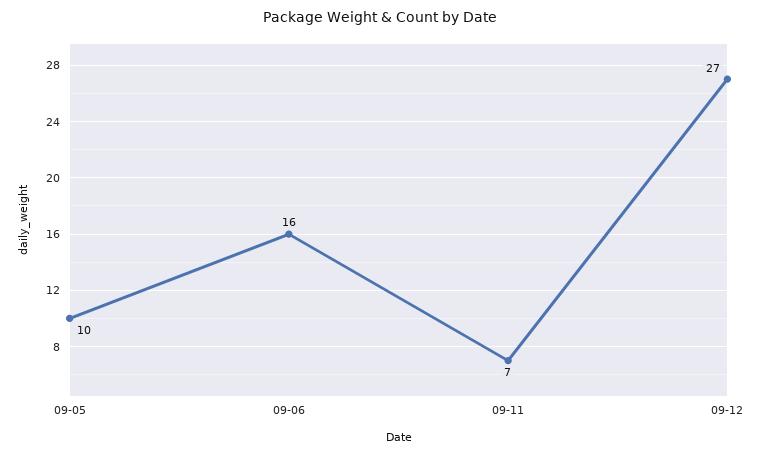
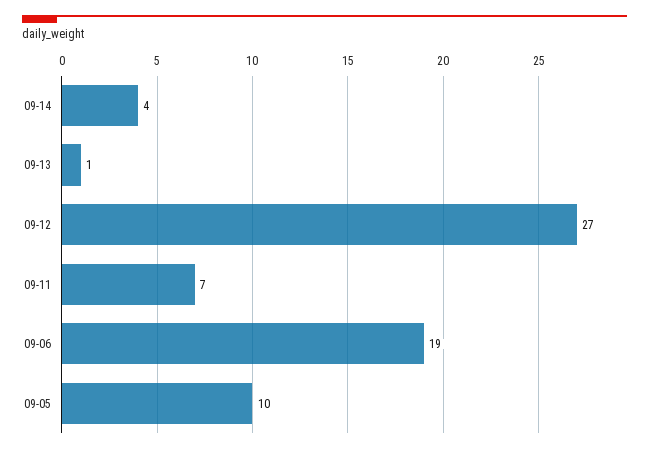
09-06: 16 -> 19
09-14: none -> 4
09-13: none -> 1

